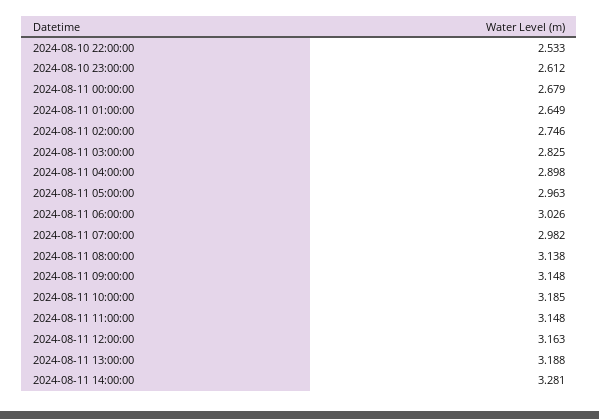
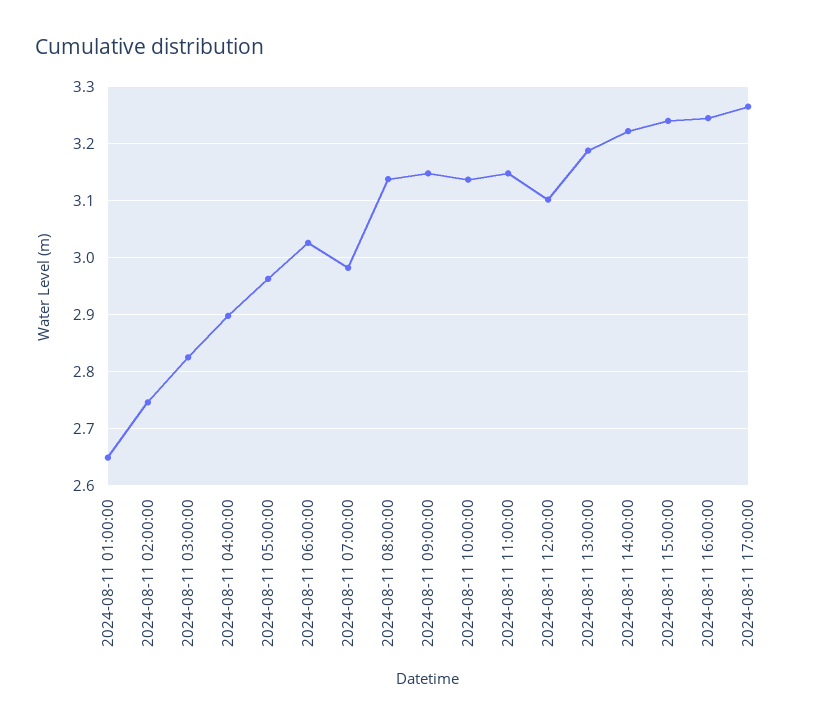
2024-08-10 22:00:00: 2.533 -> none
2024-08-10 23:00:00: 2.612 -> none
2024-08-11 00:00:00: 2.679 -> none
2024-08-11 10:00:00: 3.185 -> 3.14
2024-08-11 12:00:00: 3.163 -> 3.1
2024-08-11 14:00:00: 3.281 -> 3.22
2024-08-11 15:00:00: none -> 3.24
2024-08-11 16:00:00: none -> 3.24
2024-08-11 17:00:00: none -> 3.26

